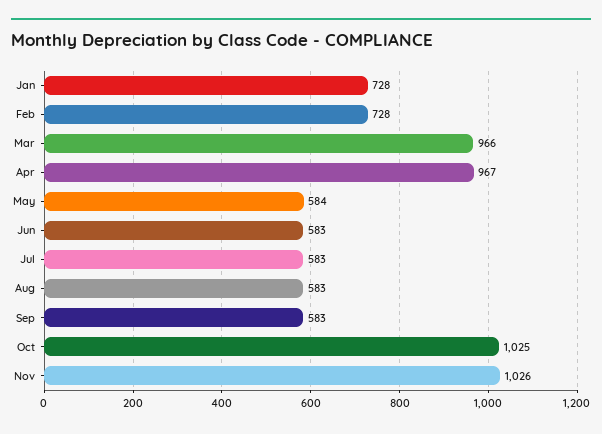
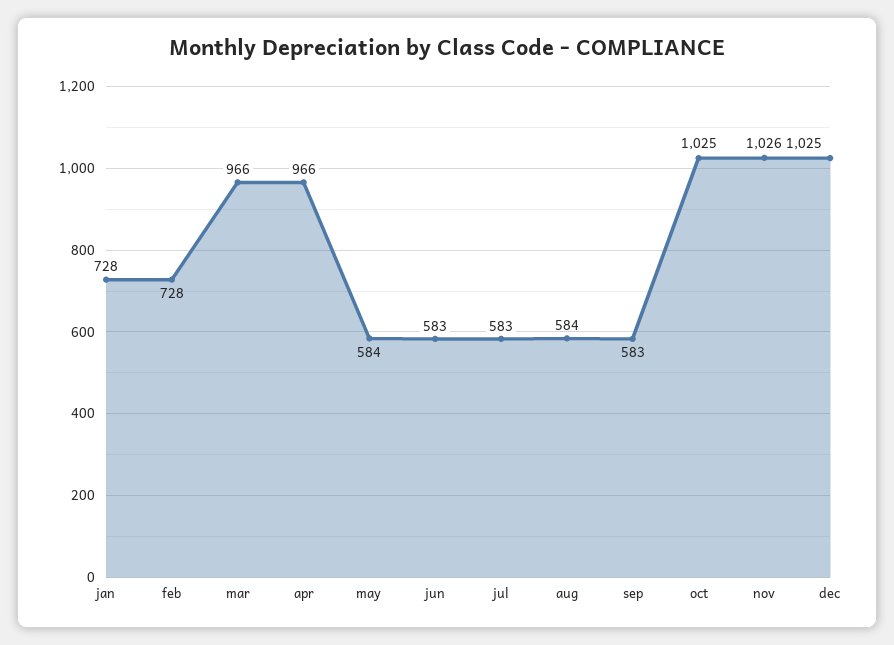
Apr: 967 -> 966
Aug: 583 -> 584
dec: none -> 1025

